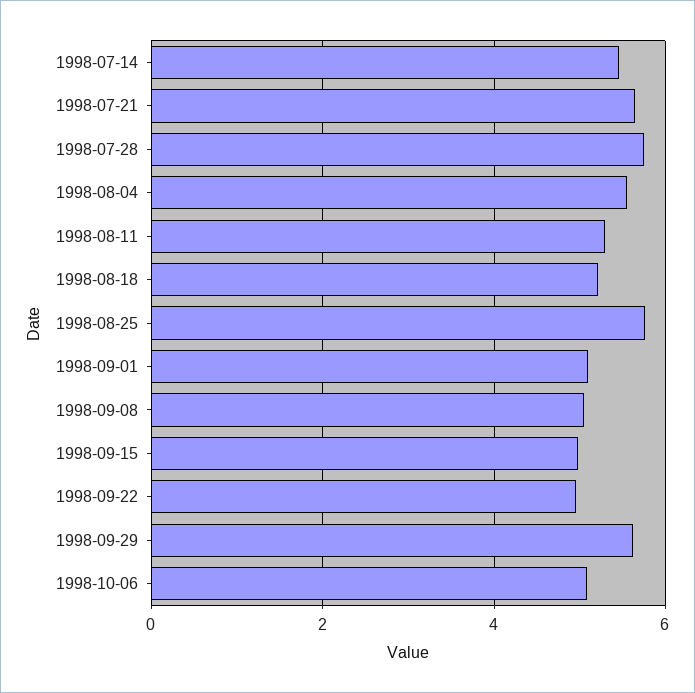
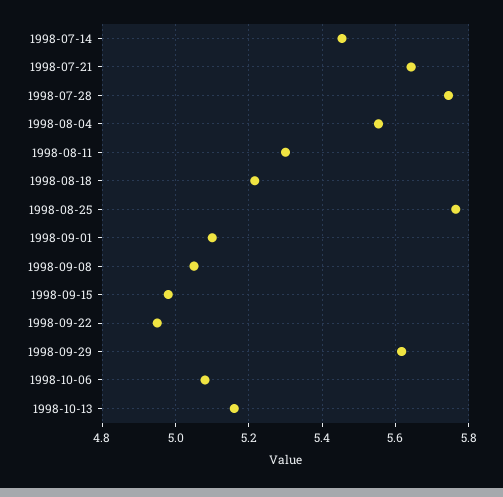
1998-10-13: none -> 5.16

